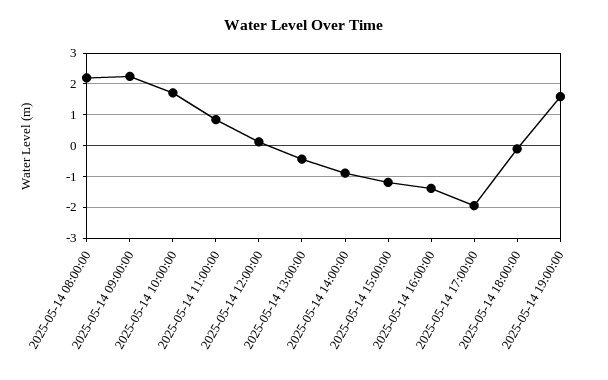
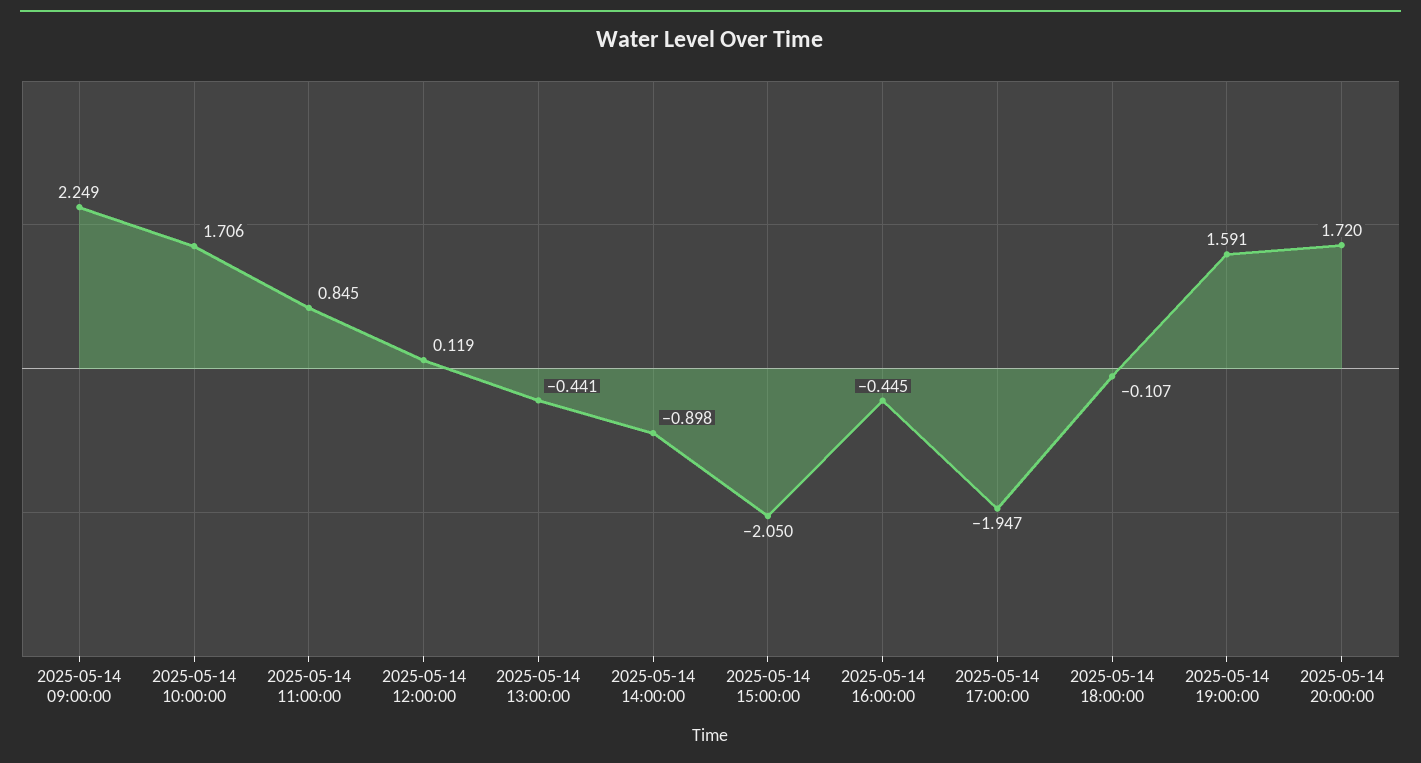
2025-05-14 08:00:00: 2.2 -> none
2025-05-14 15:00:00: -1.2 -> -2.05
2025-05-14 16:00:00: -1.4 -> -0.445
2025-05-14 20:00:00: none -> 1.72

